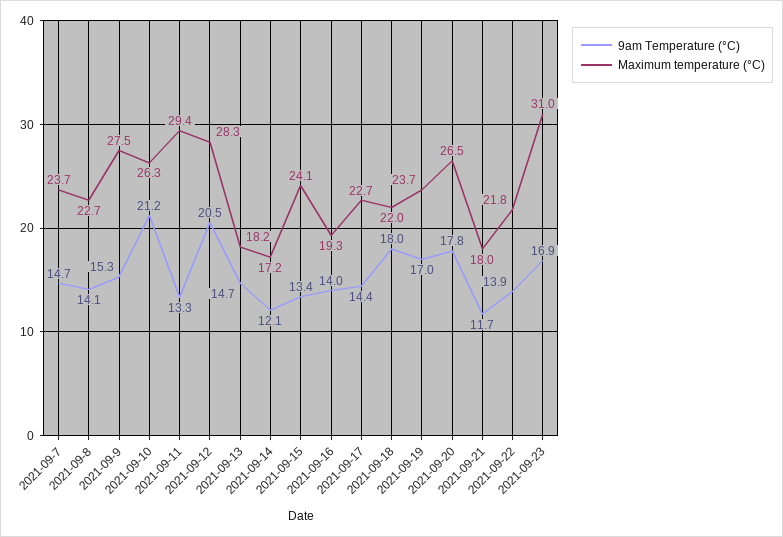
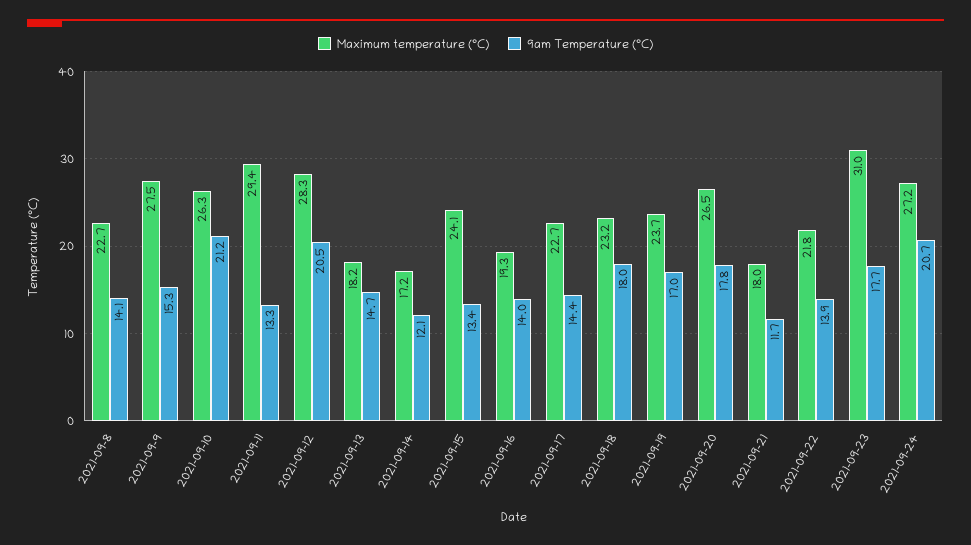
9am Temperature (°C), 2021-09-7: 14.7 -> none
Maximum temperature (°C), 2021-09-7: 23.7 -> none
Maximum temperature (°C), 2021-09-18: 22 -> 23.2
9am Temperature (°C), 2021-09-23: 16.9 -> 17.7
Maximum temperature (°C), 2021-09-24: none -> 27.2
9am Temperature (°C), 2021-09-24: none -> 20.7

